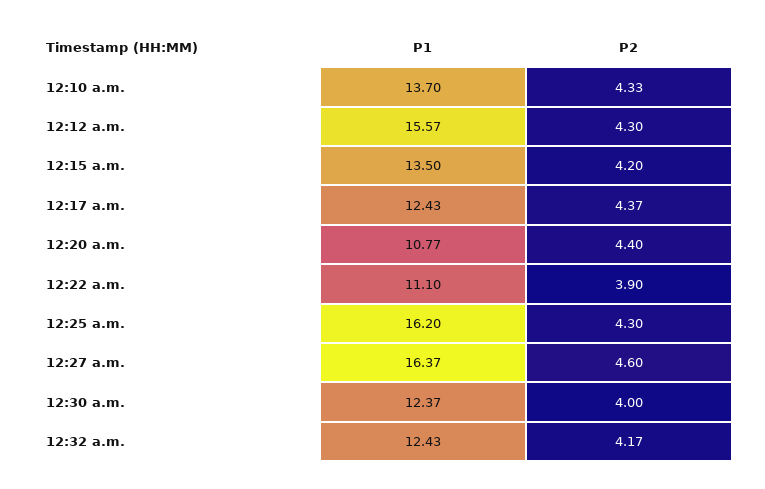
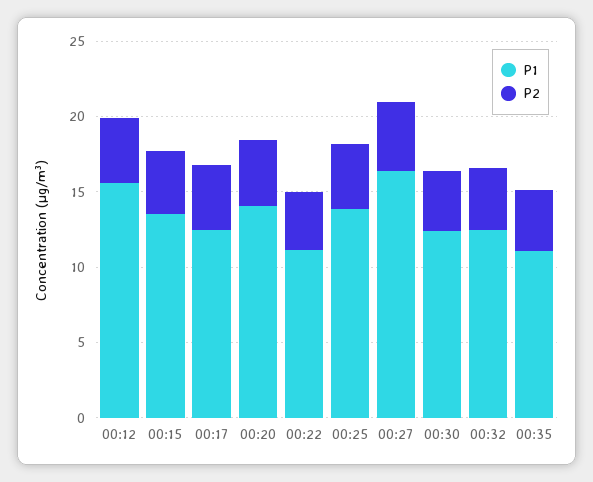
P1, 12:10 a.m.: 13.7 -> none
P2, 12:10 a.m.: 4.33 -> none
P1, 12:20 a.m.: 10.77 -> 14
P1, 12:25 a.m.: 16.2 -> 14
P1, 00:35: none -> 11
P2, 00:35: none -> 4

